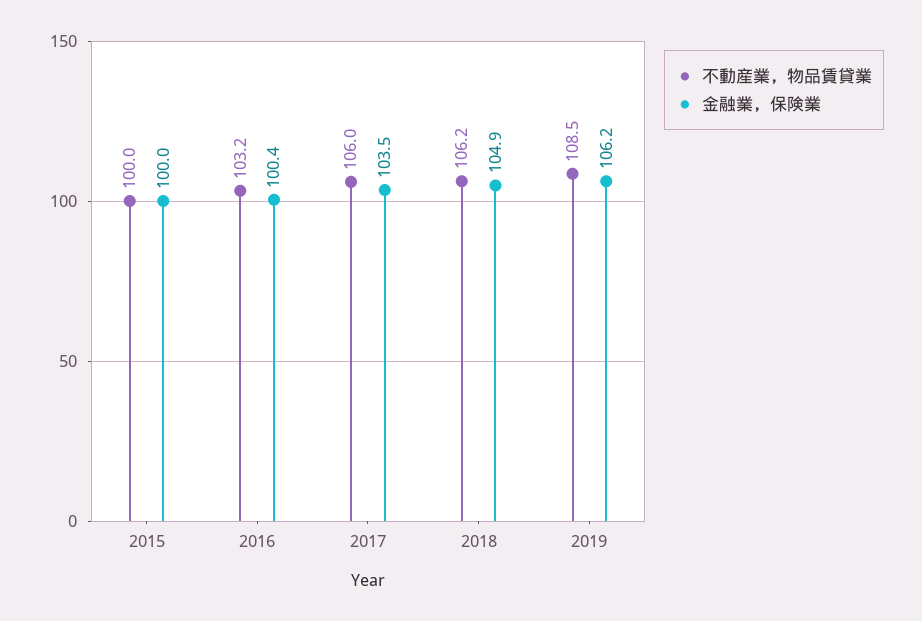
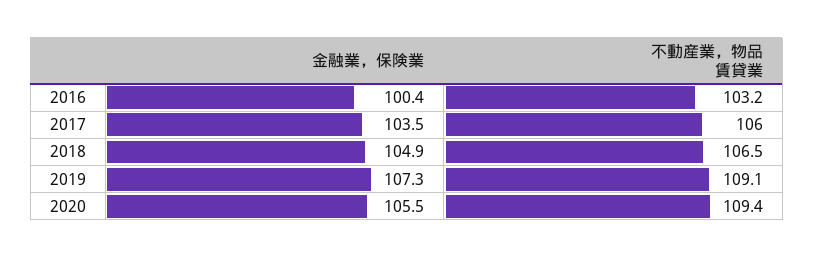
不動産業，物品賃貸業, 2015: 100 -> none
金融業，保険業, 2015: 100 -> none
不動産業，物品賃貸業, 2018: 106.2 -> 106.5
不動産業，物品賃貸業, 2019: 108.5 -> 109.1
金融業，保険業, 2019: 106.2 -> 107.3
金融業，保険業, 2020: none -> 105.5
不動産業，物品賃貸業, 2020: none -> 109.4

